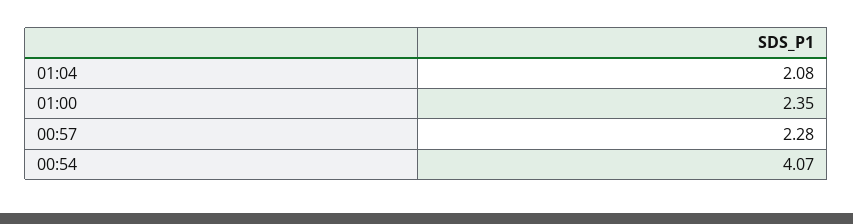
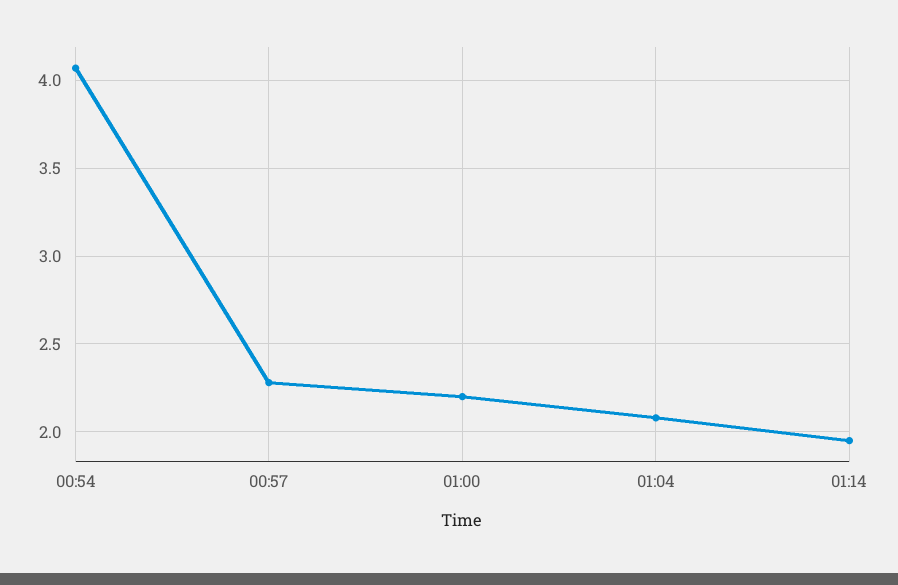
01:00: 2.35 -> 2.2
01:14: none -> 1.95

